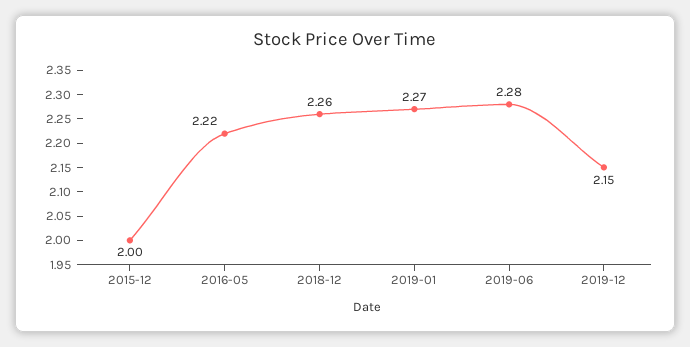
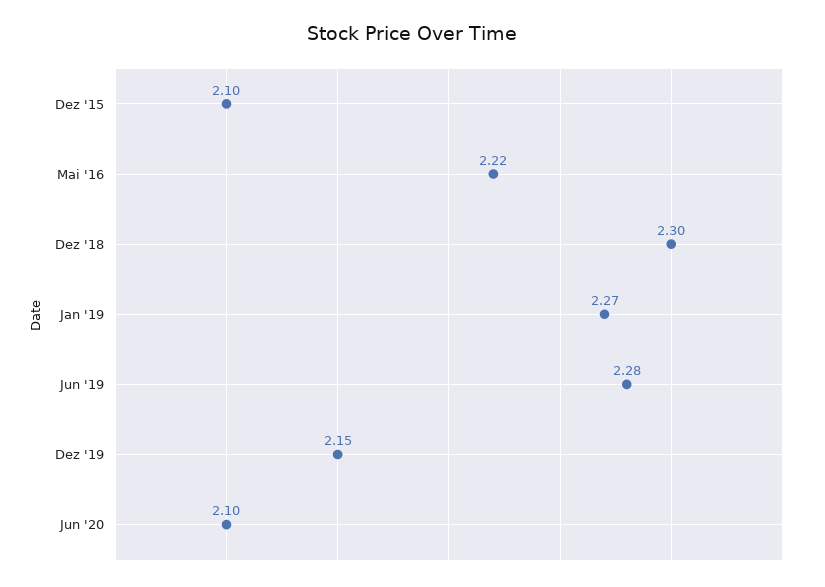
2015-12: 2 -> 2.1
2018-12: 2.26 -> 2.3
Jun '20: none -> 2.1

